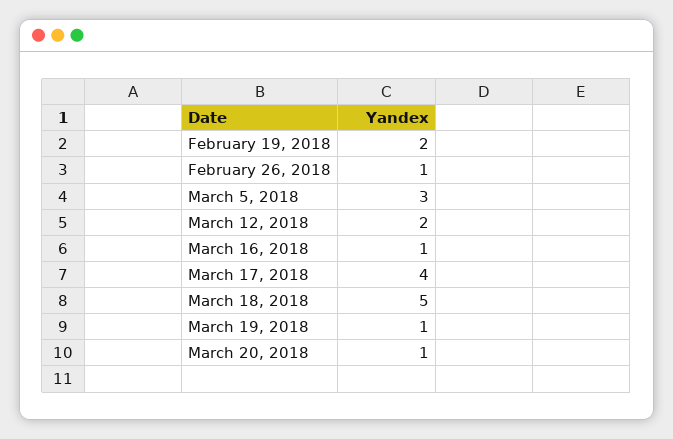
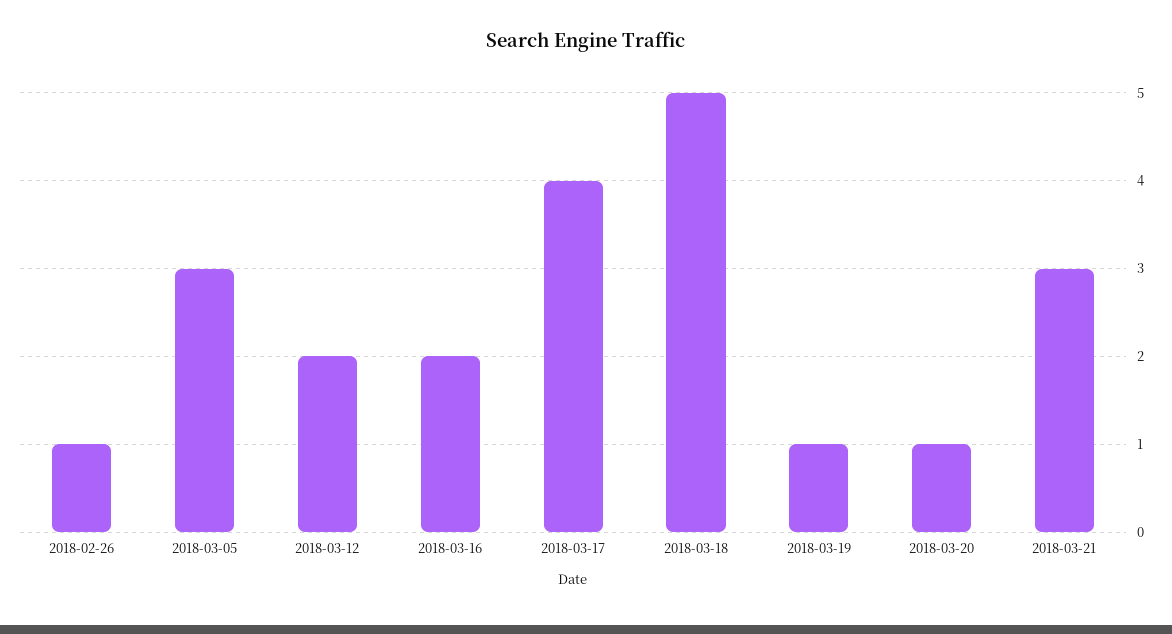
February 19, 2018: 2 -> none
March 16, 2018: 1 -> 2
2018-03-21: none -> 3

